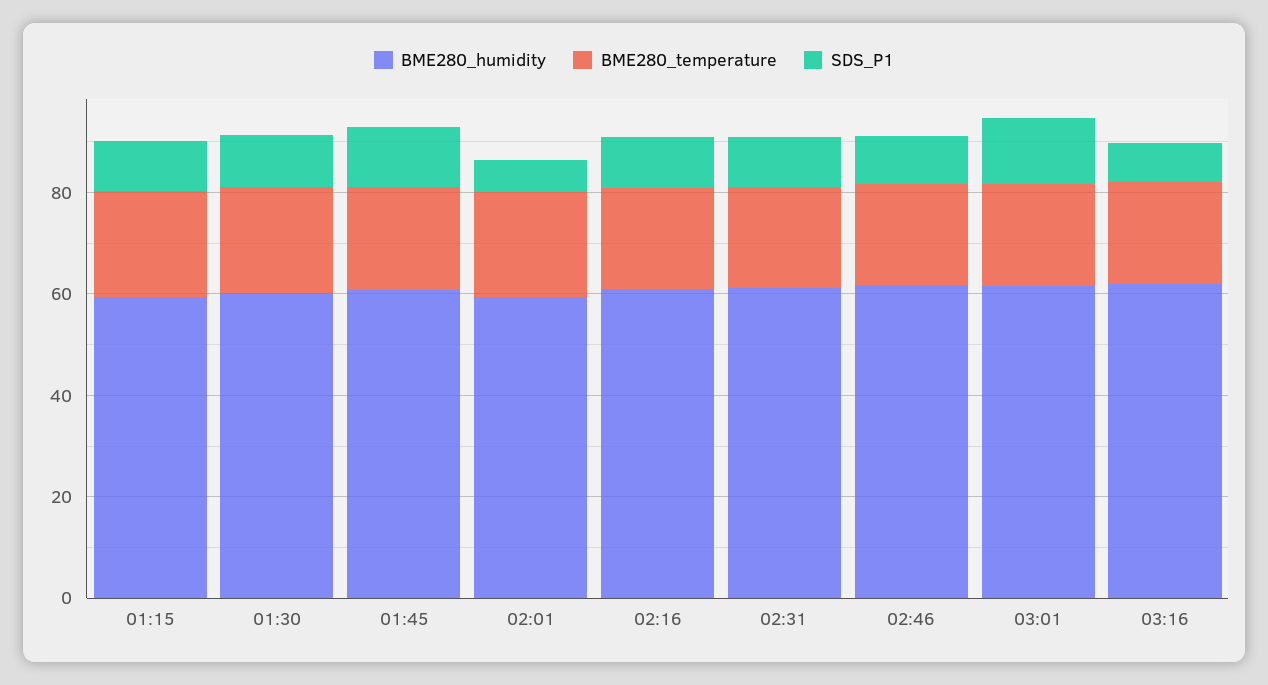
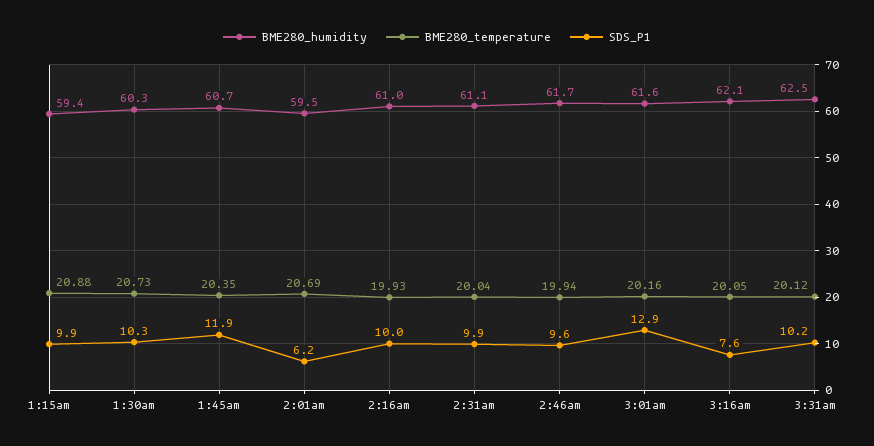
BME280_humidity, 3:31am: none -> 62.5
BME280_temperature, 3:31am: none -> 20.12
SDS_P1, 3:31am: none -> 10.2

